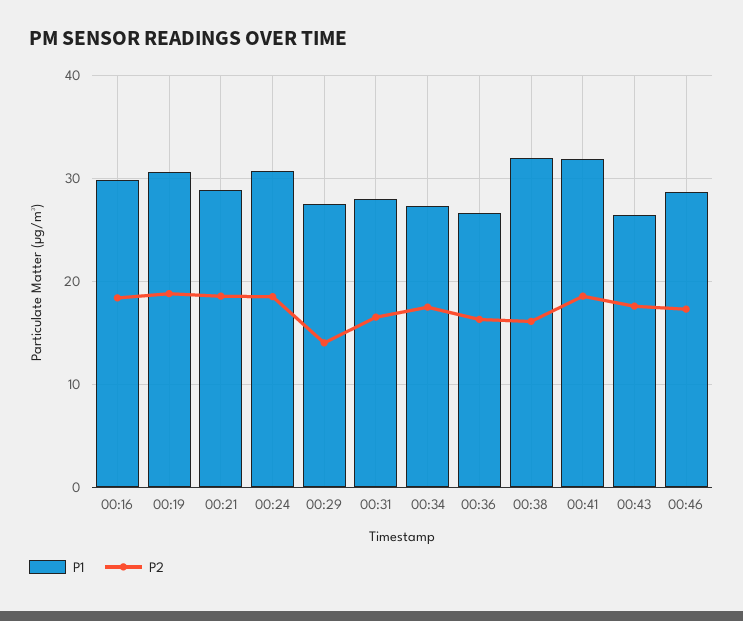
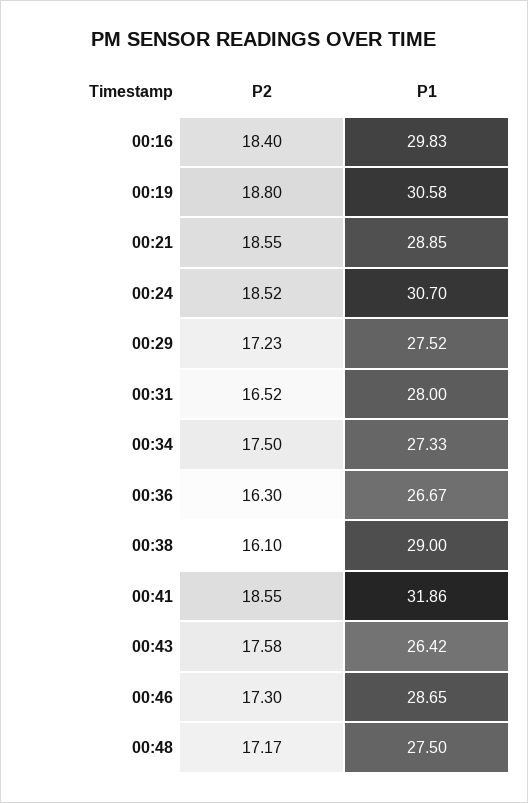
P2, 00:29: 14 -> 17.23
P1, 00:38: 32 -> 29
P2, 00:48: none -> 17.17
P1, 00:48: none -> 27.5

